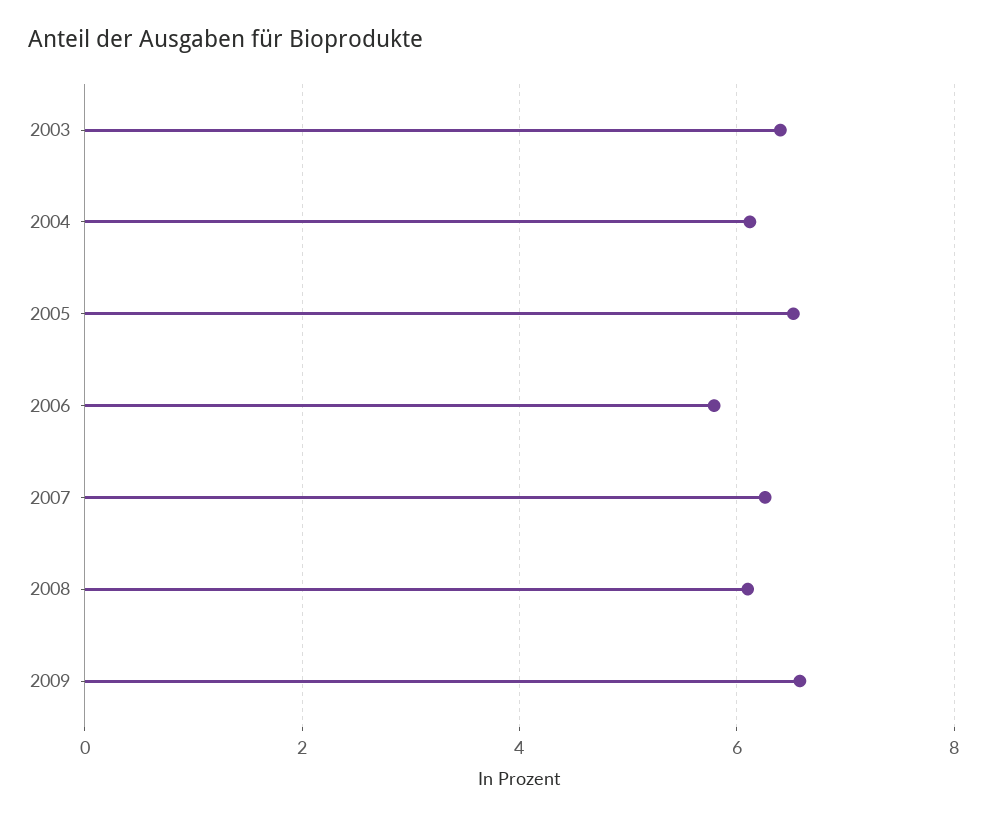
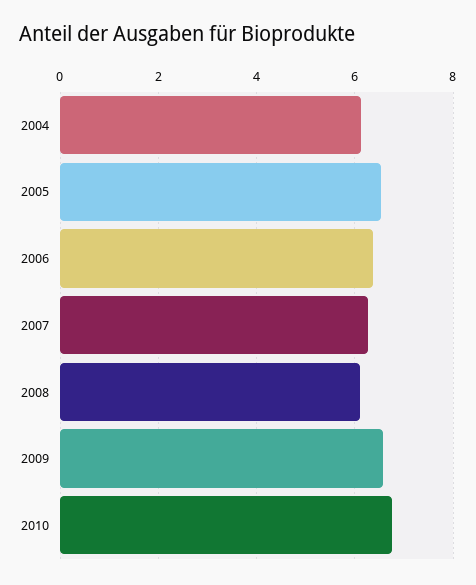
2003: 6.4 -> none
2006: 5.8 -> 6.4
2010: none -> 6.8

